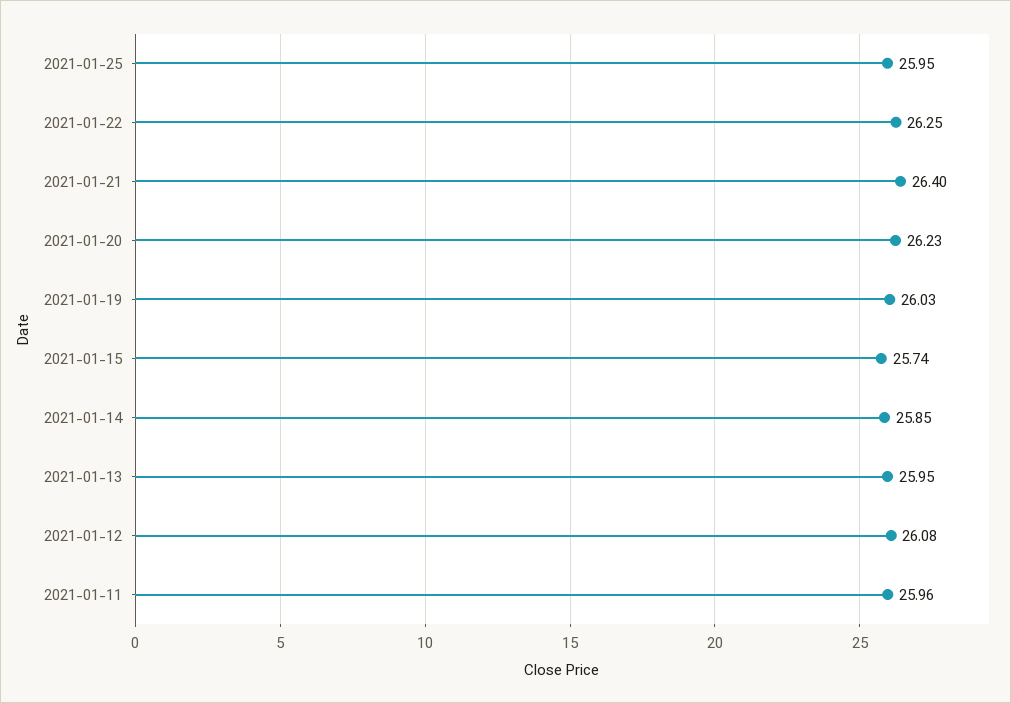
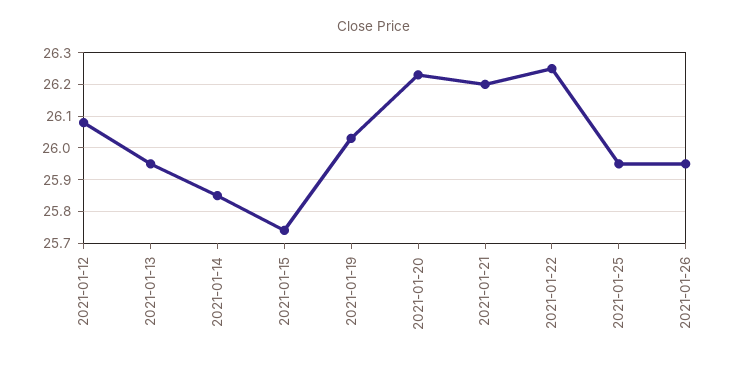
2021-01-21: 26.4 -> 26.2
2021-01-11: 25.96 -> none
2021-01-26: none -> 25.95

